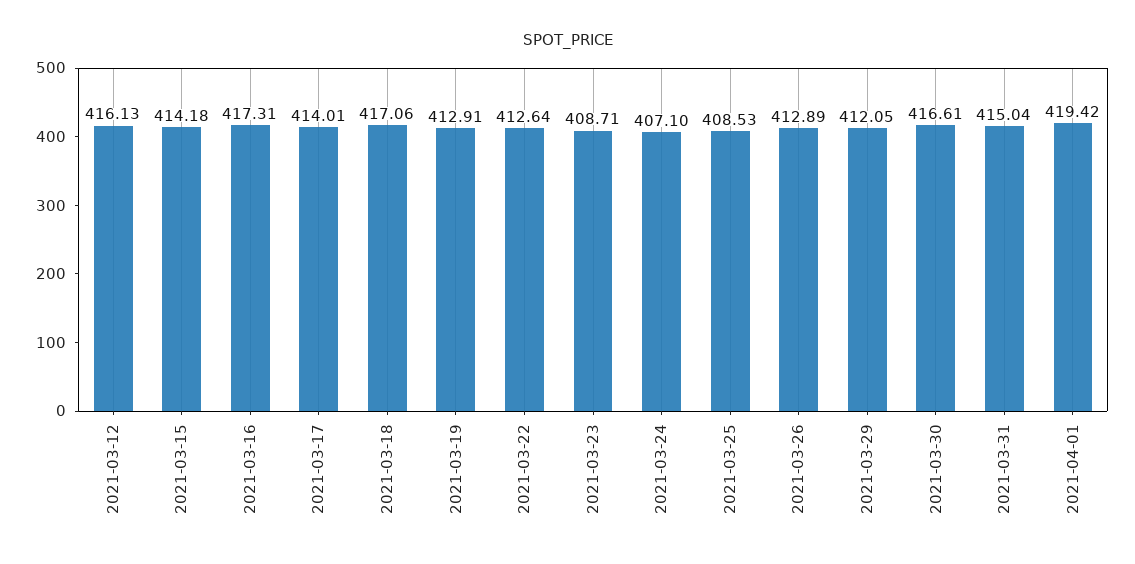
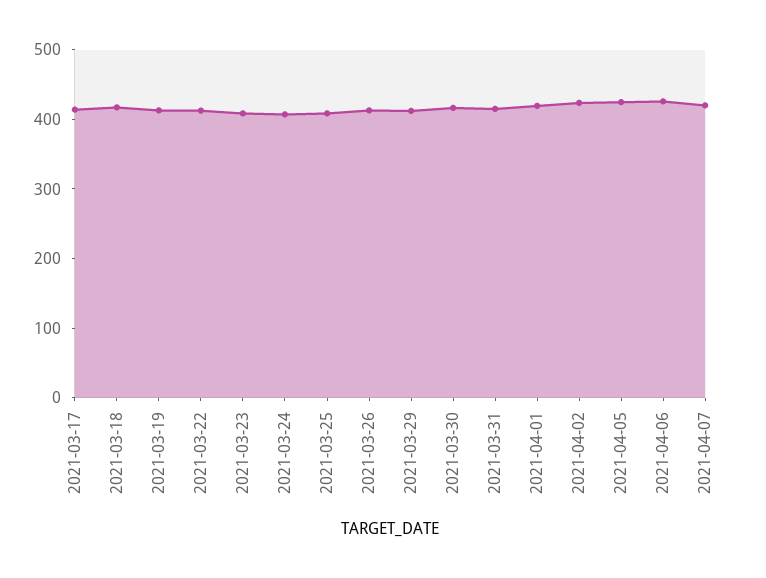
2021-03-12: 416.13 -> none
2021-03-15: 414.18 -> none
2021-03-16: 417.31 -> none
2021-04-02: none -> 420
2021-04-05: none -> 420
2021-04-06: none -> 420
2021-04-07: none -> 420

